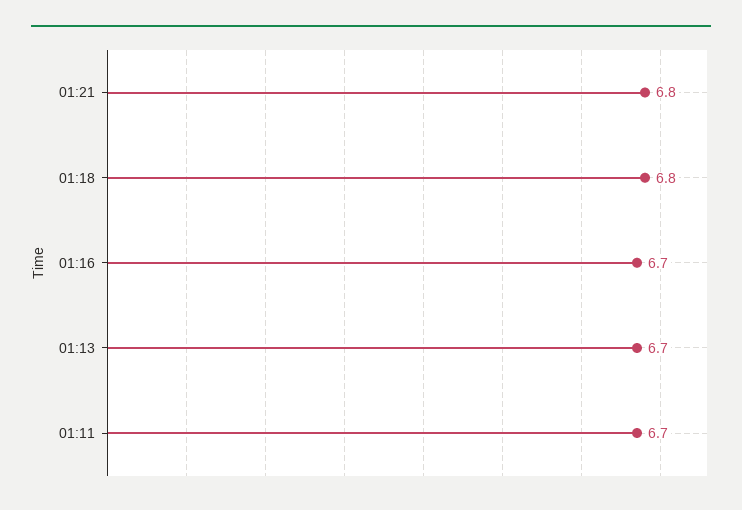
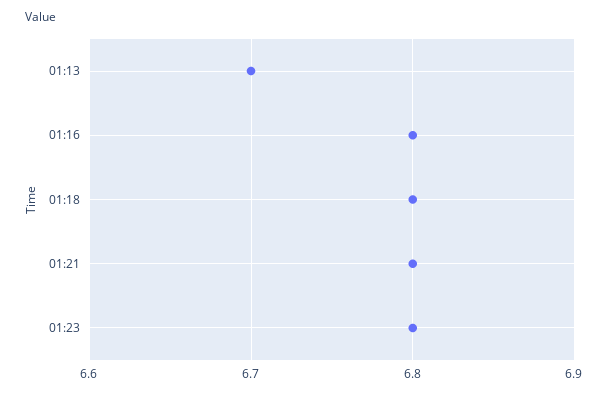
01:16: 6.7 -> 6.8
01:11: 6.7 -> none
01:23: none -> 6.8

